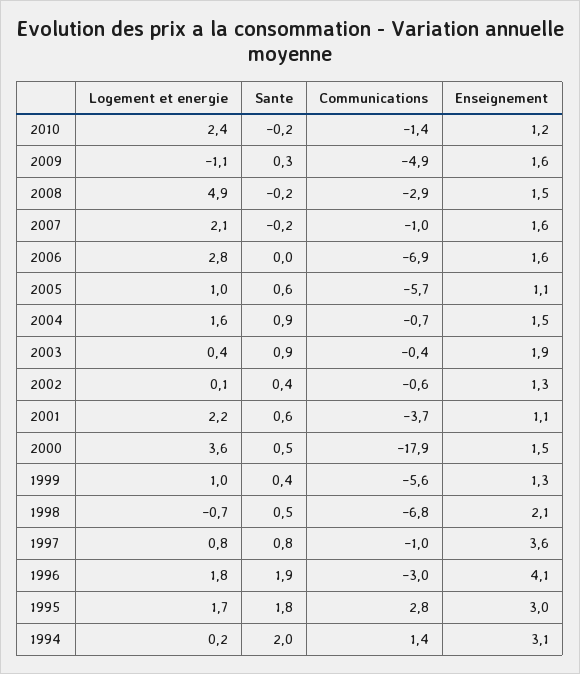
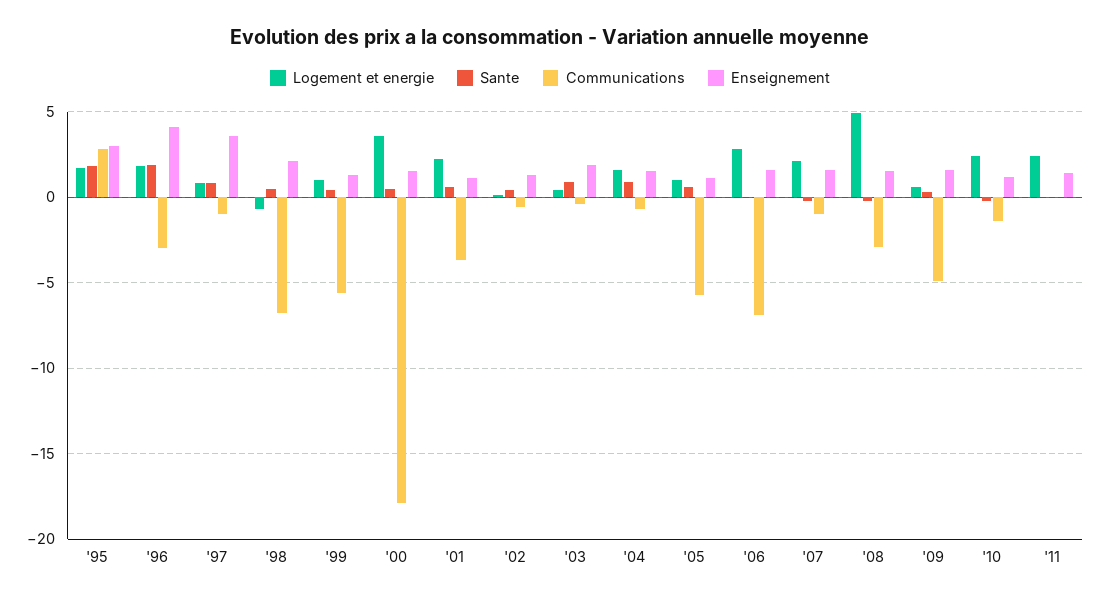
Logement et energie, 2009: -1.1 -> 0.5
Logement et energie, 1994: 0.2 -> none
Sante, 1994: 2 -> none
Communications, 1994: 1.4 -> none
Enseignement, 1994: 3.1 -> none
Logement et energie, '11: none -> 2.5
Sante, '11: none -> 0
Communications, '11: none -> 0
Enseignement, '11: none -> 1.5

